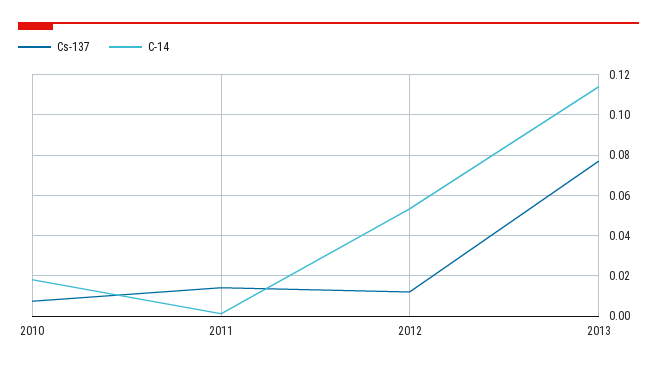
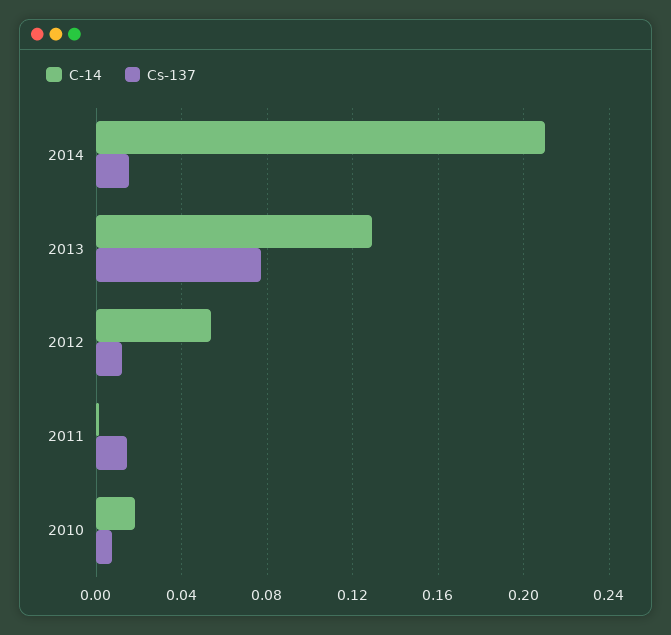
C-14, 2013: 0.115 -> 0.13
C-14, 2014: none -> 0.21
Cs-137, 2014: none -> 0.015

